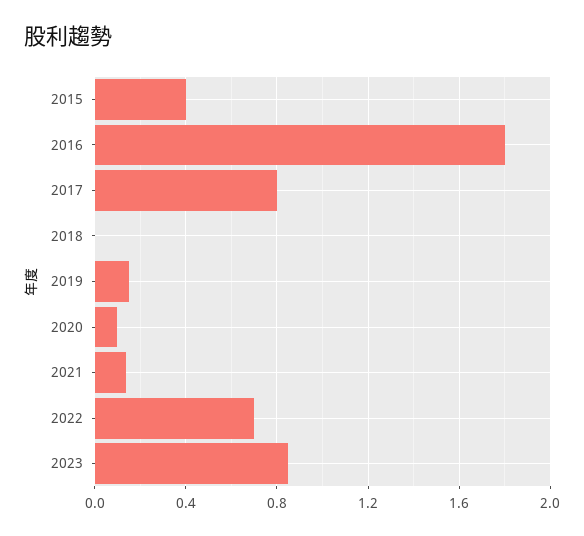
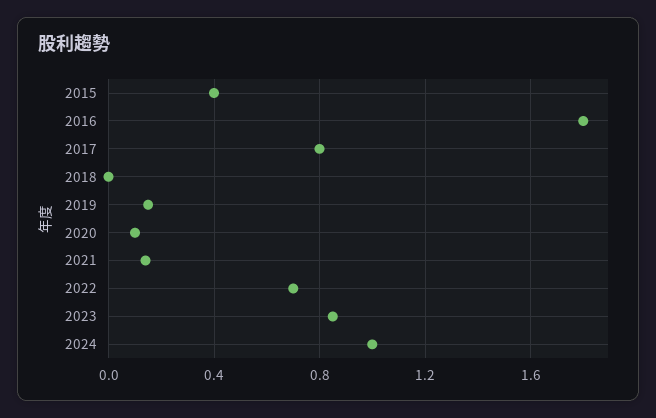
2024: none -> 1

